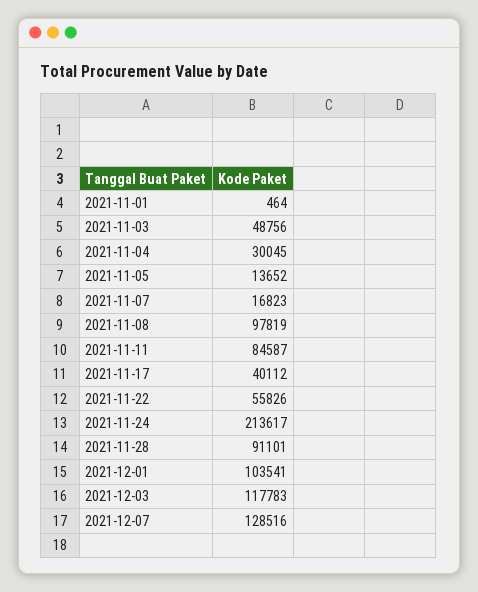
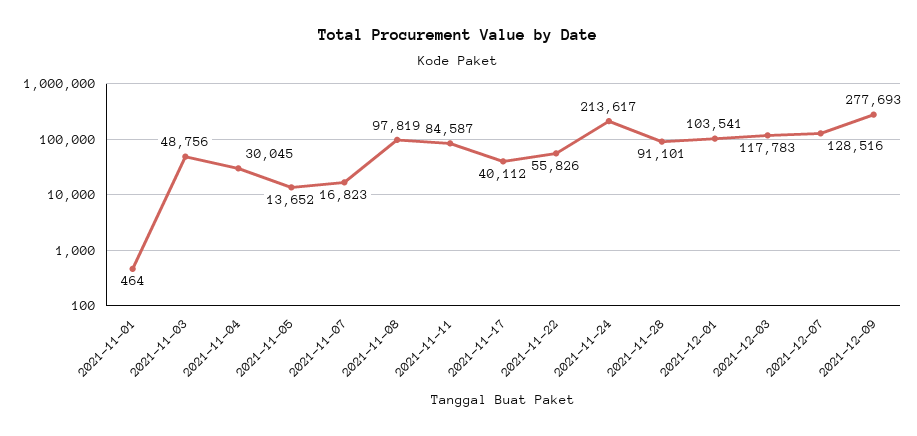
2021-12-09: none -> 277693

